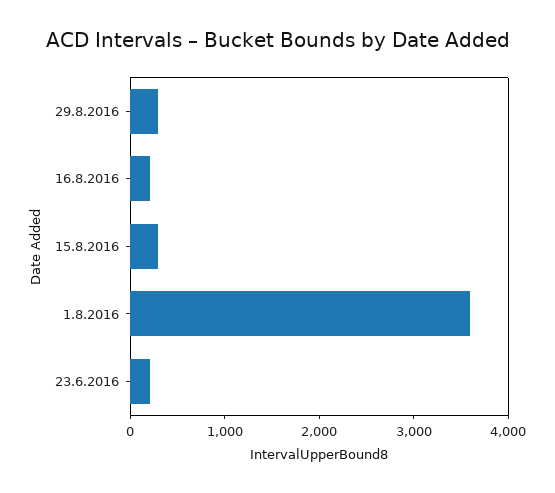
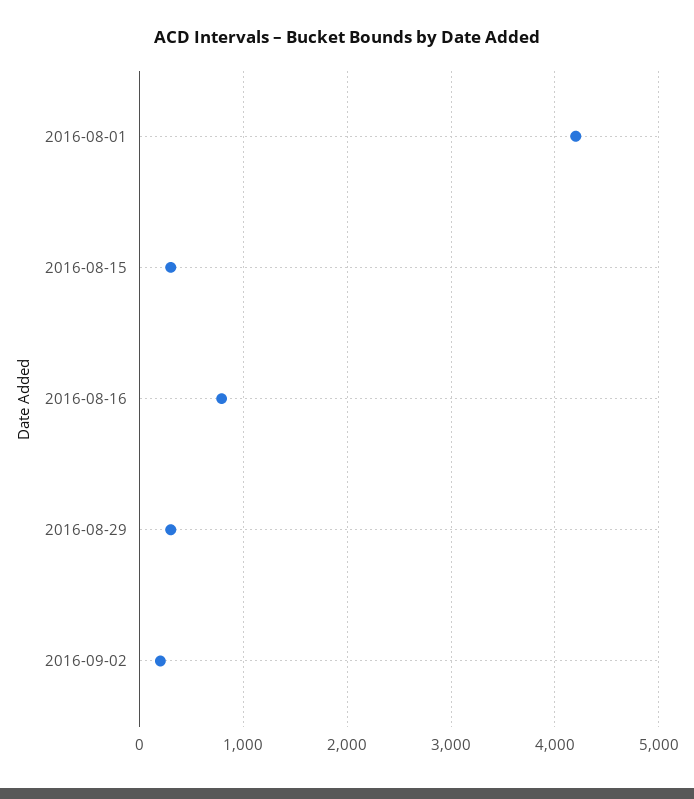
16.8.2016: 200 -> 800
1.8.2016: 3600 -> 4200
23.6.2016: 200 -> none
2016-09-02: none -> 200

